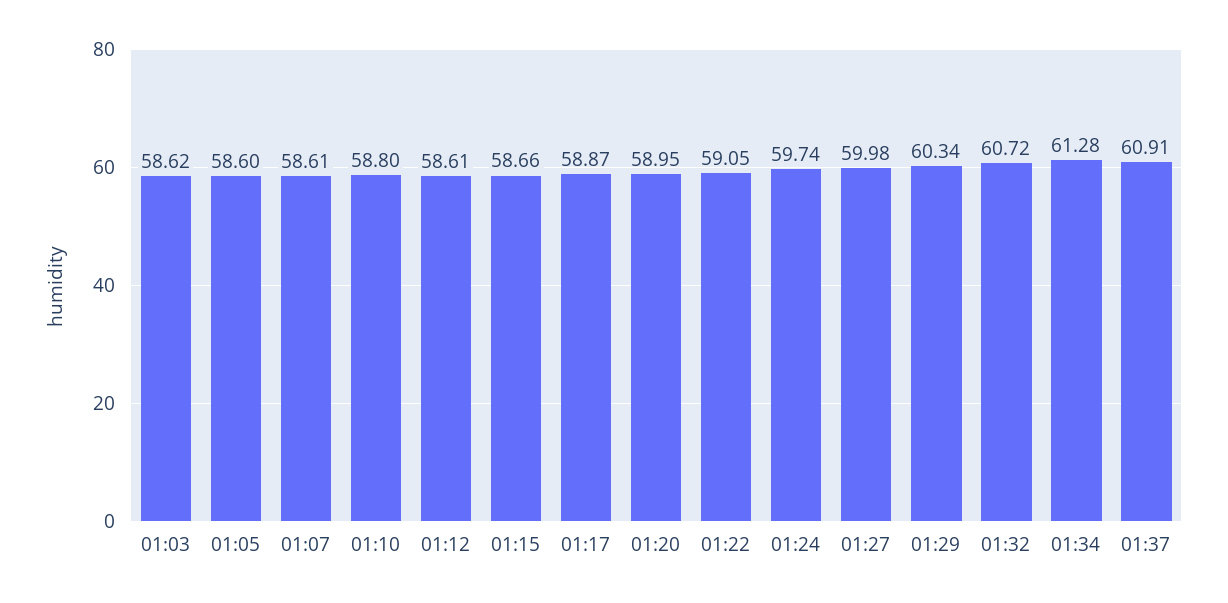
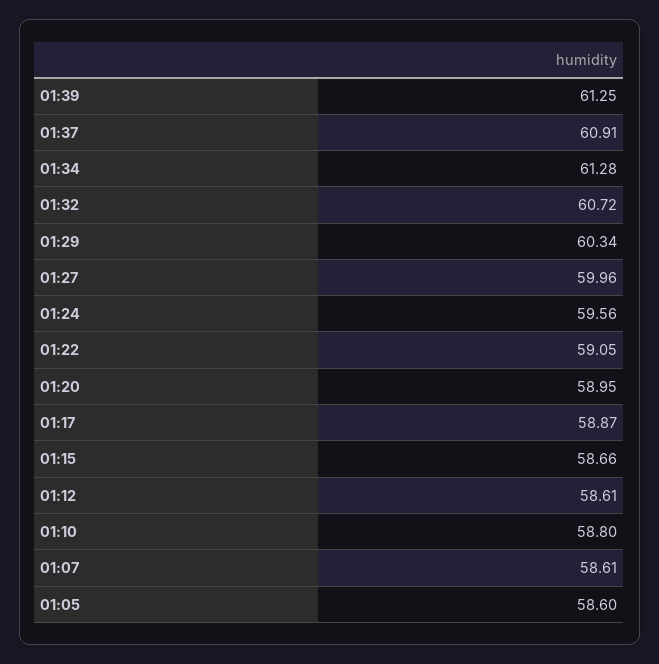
01:03: 58.62 -> none
01:24: 59.74 -> 59.56
01:27: 59.98 -> 59.96
01:39: none -> 61.25

